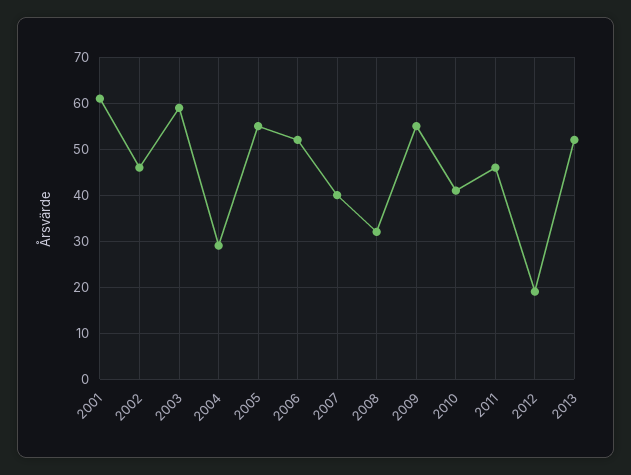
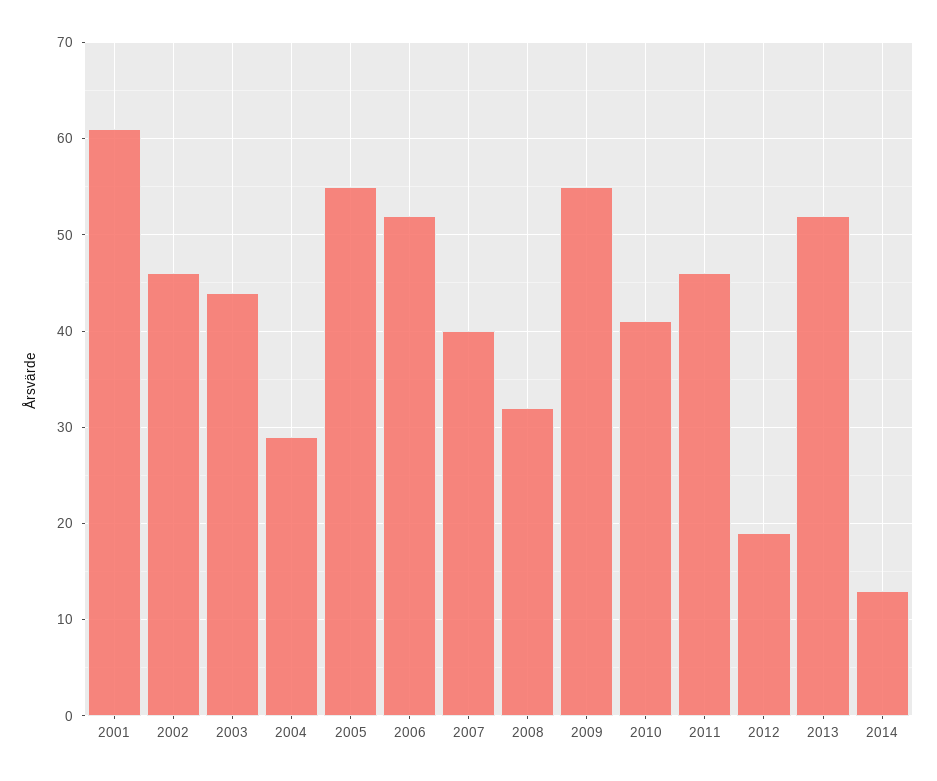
2003: 60 -> 44
2014: none -> 13

